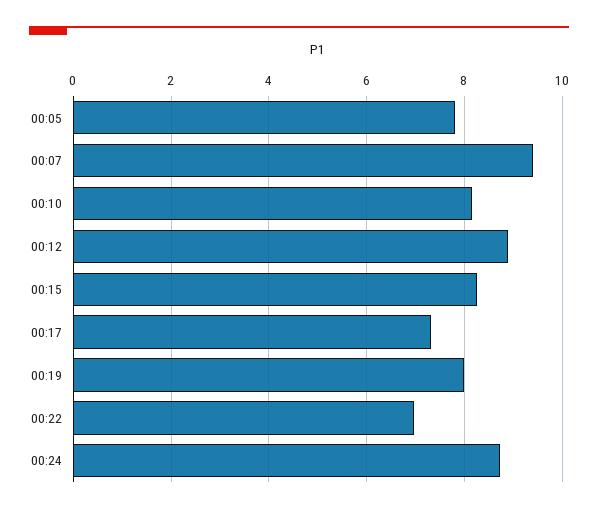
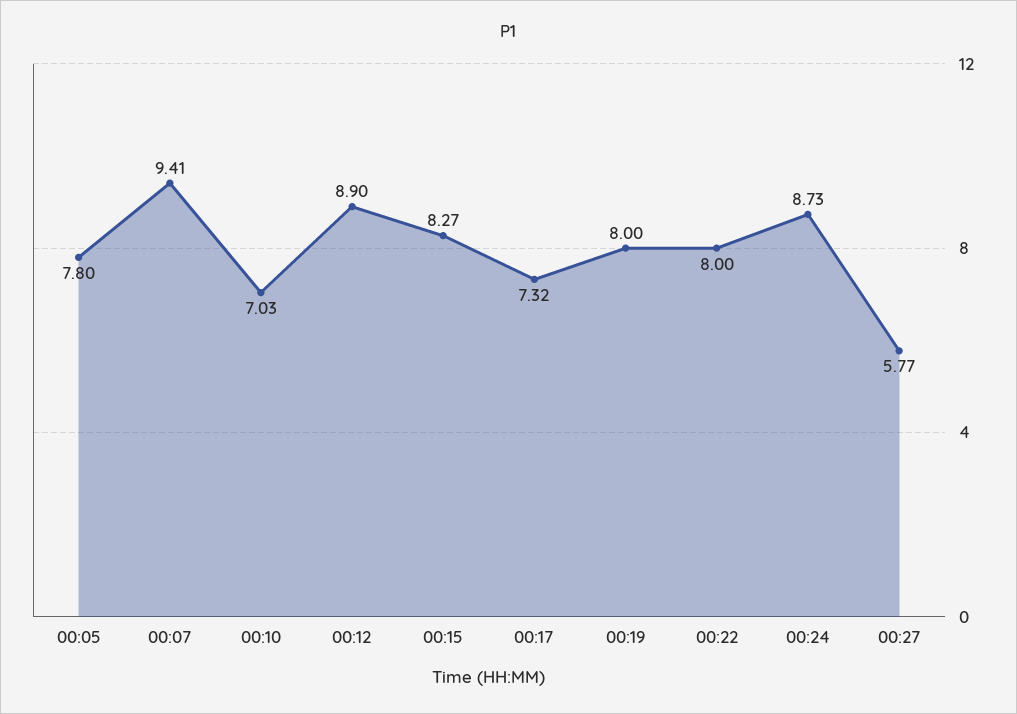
00:10: 8.2 -> 7.03
00:22: 7 -> 8
00:27: none -> 5.77

